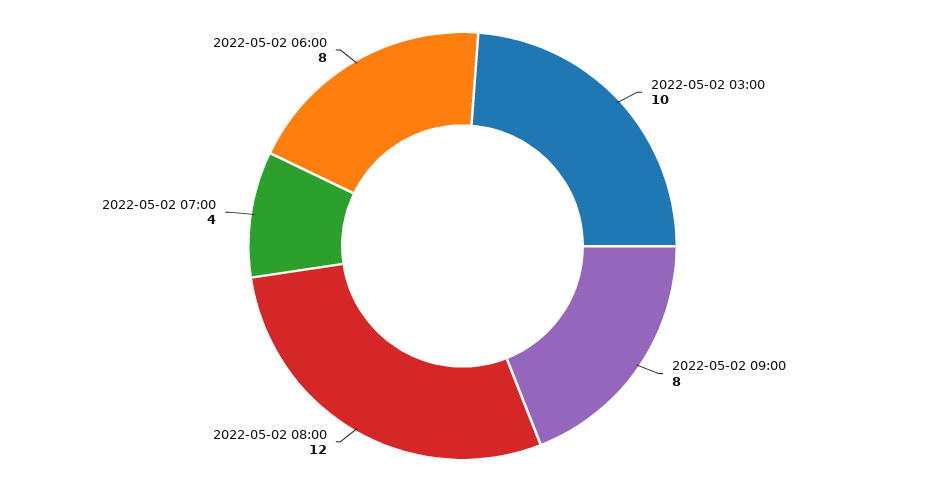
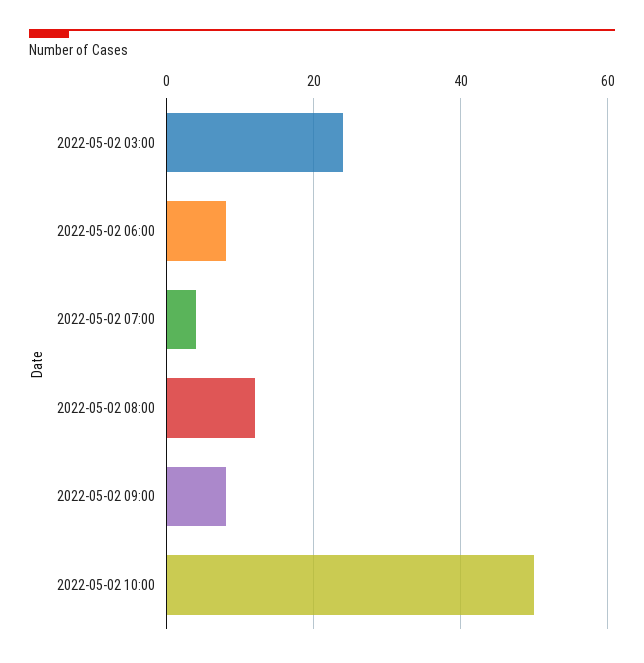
2022-05-02 03:00: 10 -> 25
2022-05-02 10:00: none -> 50

